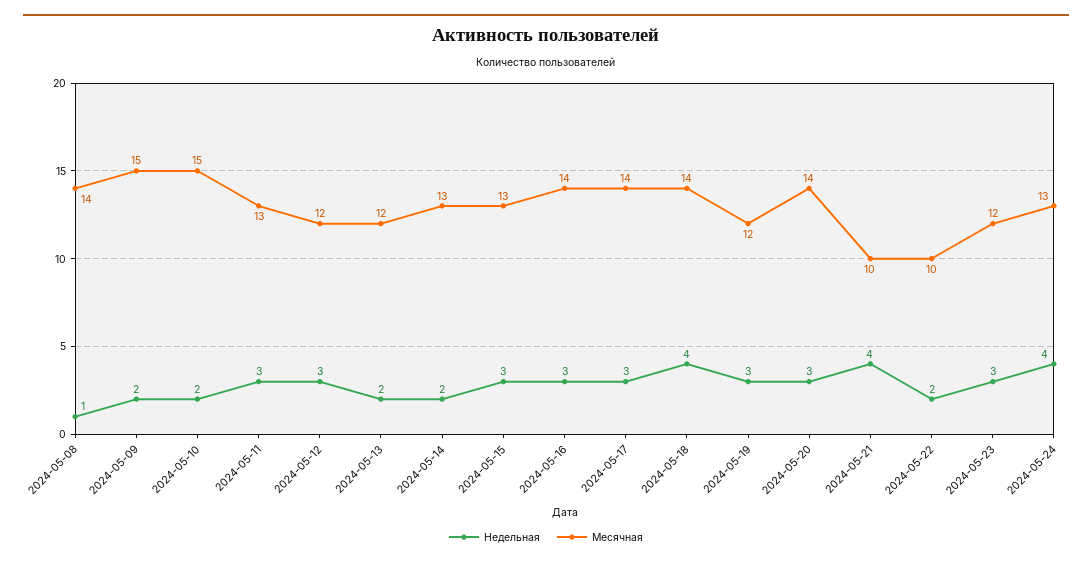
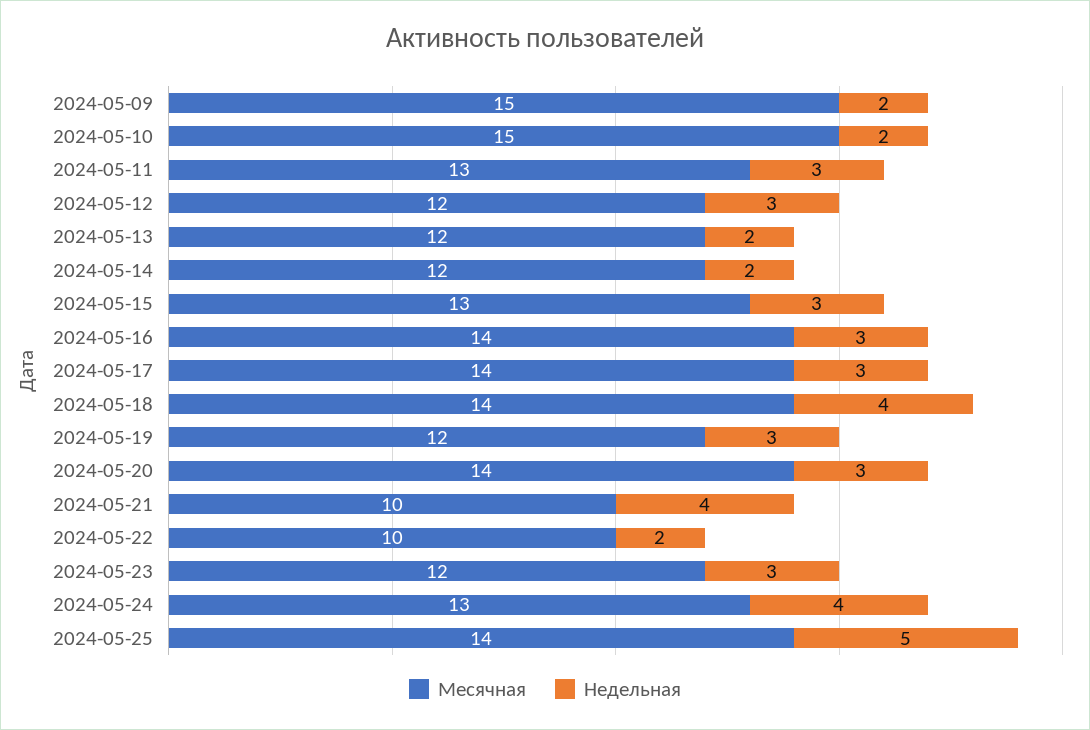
Недельная, 2024-05-08: 1 -> none
Месячная, 2024-05-08: 14 -> none
Месячная, 2024-05-14: 13 -> 12
Месячная, 2024-05-25: none -> 14
Недельная, 2024-05-25: none -> 5

